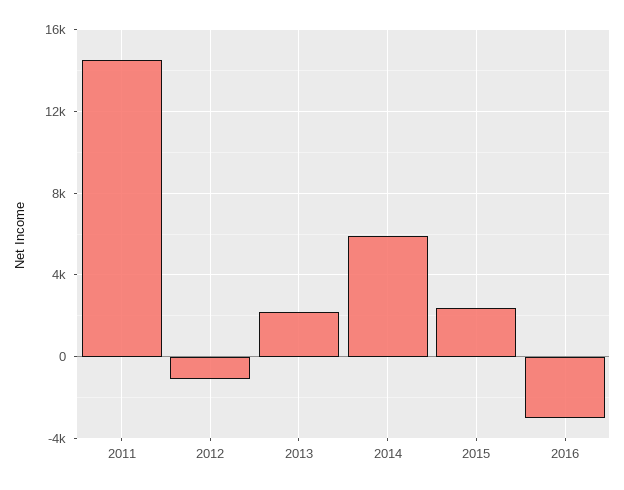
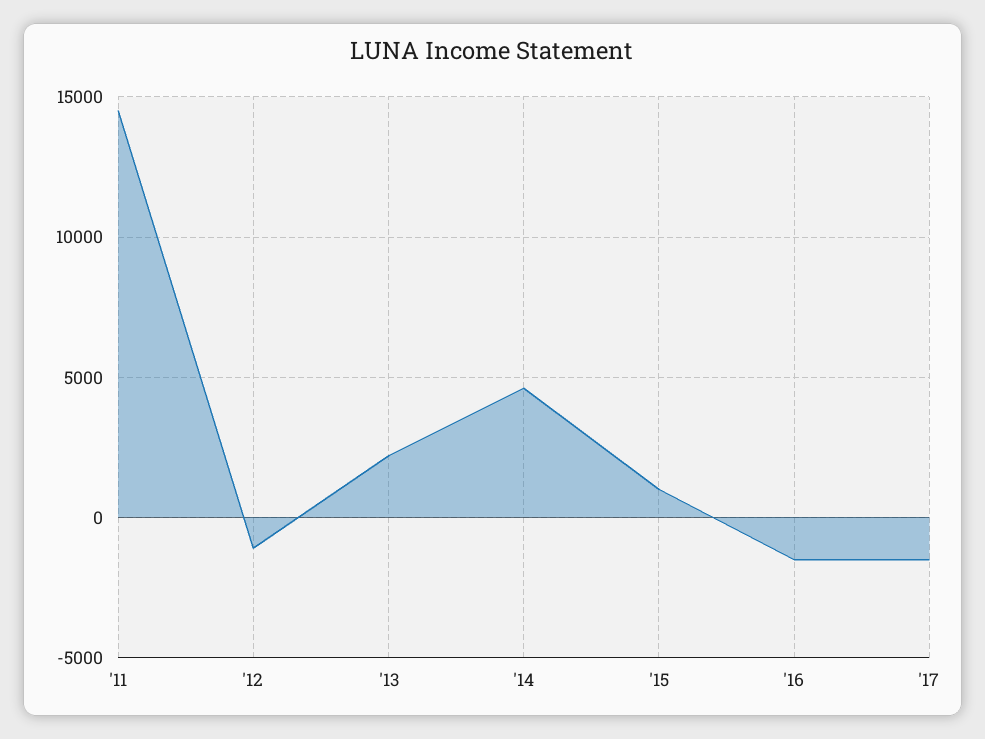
2014: 6000 -> 4500
2015: 2500 -> 1000
2016: -3000 -> -1500
'17: none -> -1500

